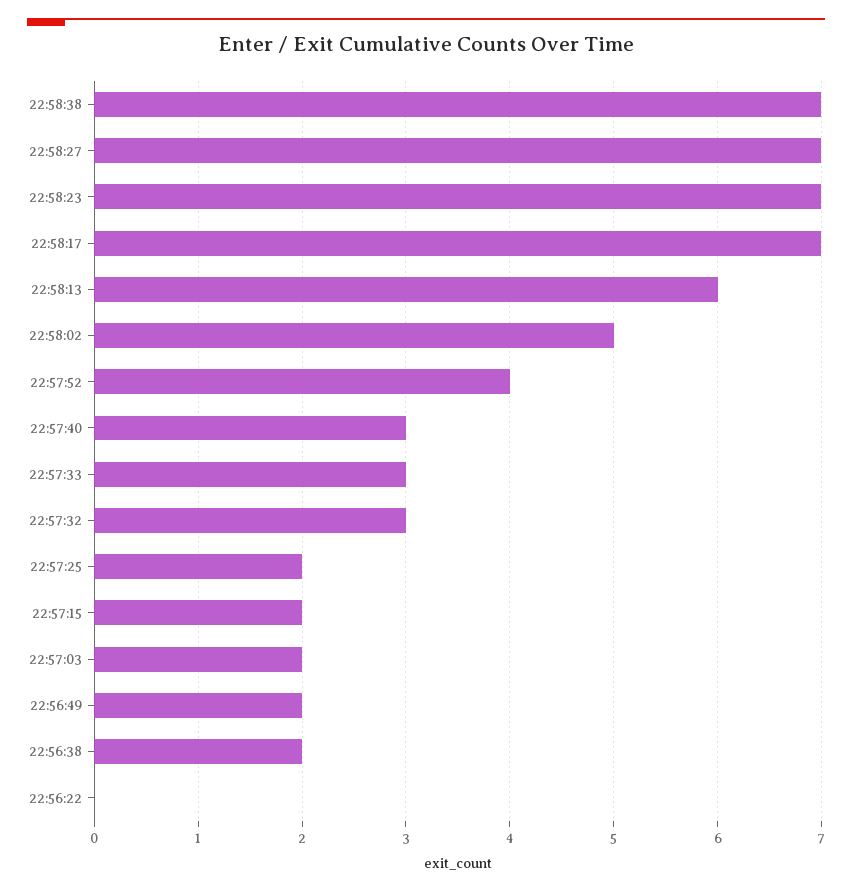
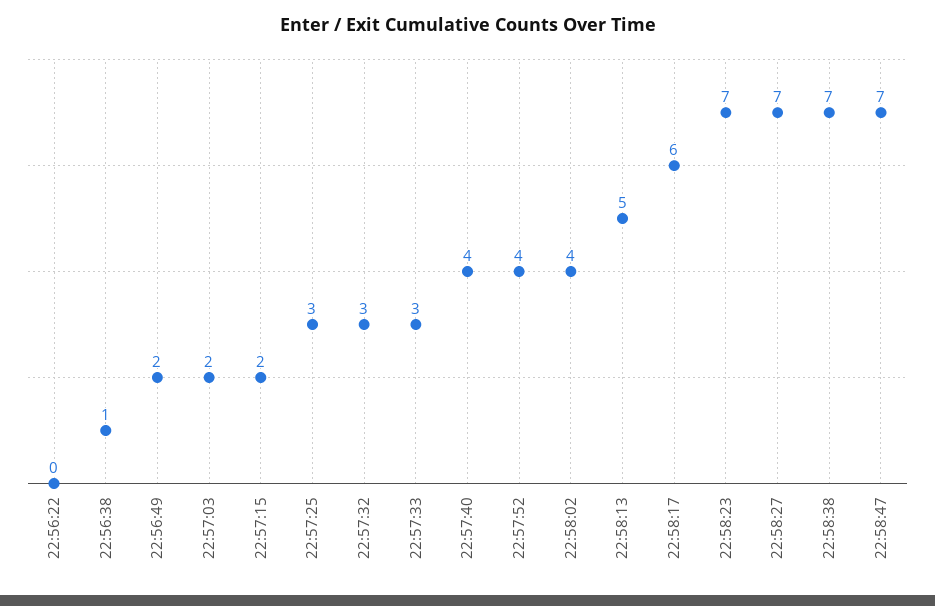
22:58:17: 7 -> 6
22:58:13: 6 -> 5
22:58:02: 5 -> 4
22:57:40: 3 -> 4
22:57:25: 2 -> 3
22:56:38: 2 -> 1
22:58:47: none -> 7

